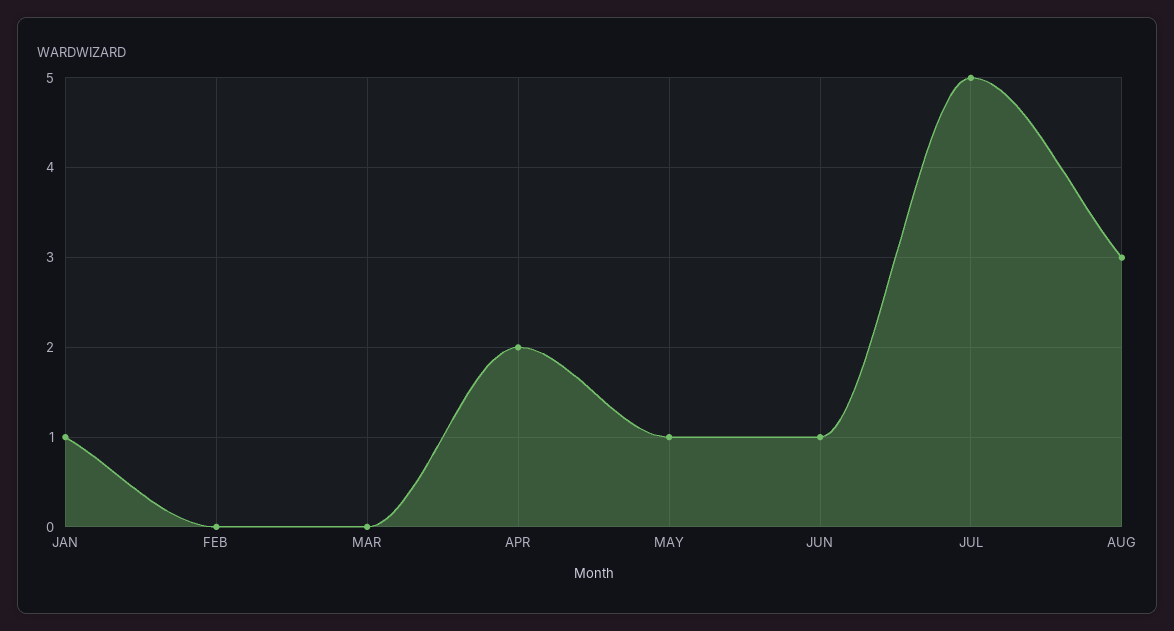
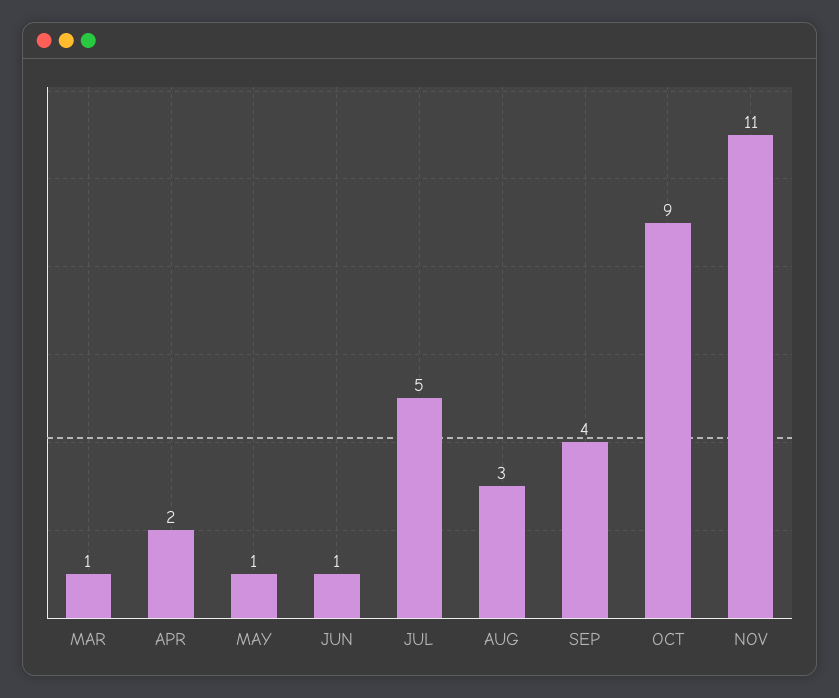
JAN: 1 -> none
FEB: 0 -> none
MAR: 0 -> 1
SEP: none -> 4
OCT: none -> 9
NOV: none -> 11

